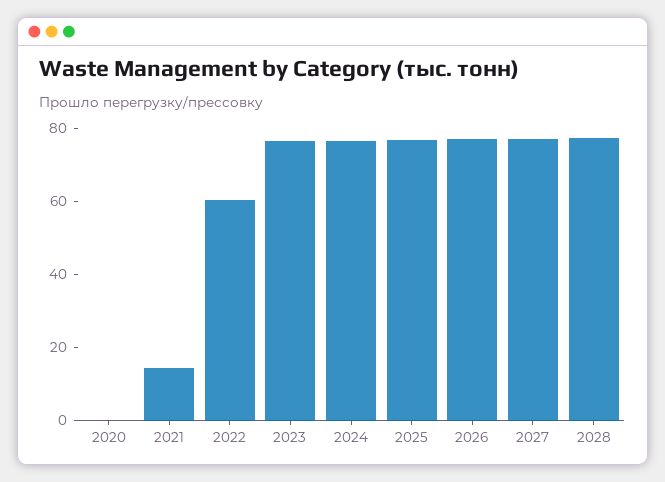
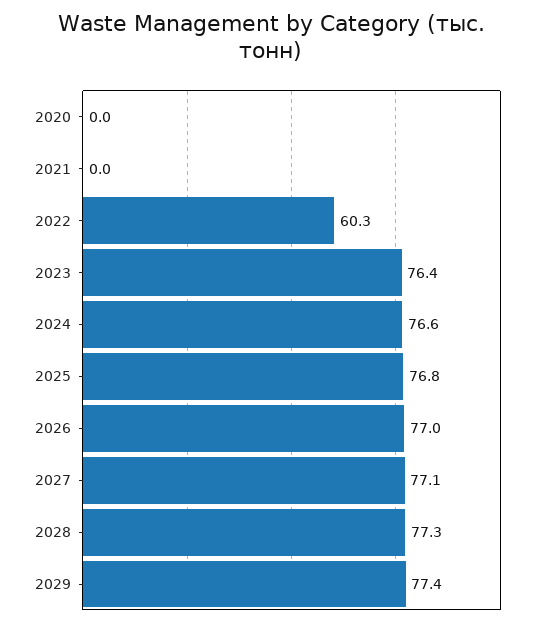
2021: 15 -> 0
2029: none -> 77.4

